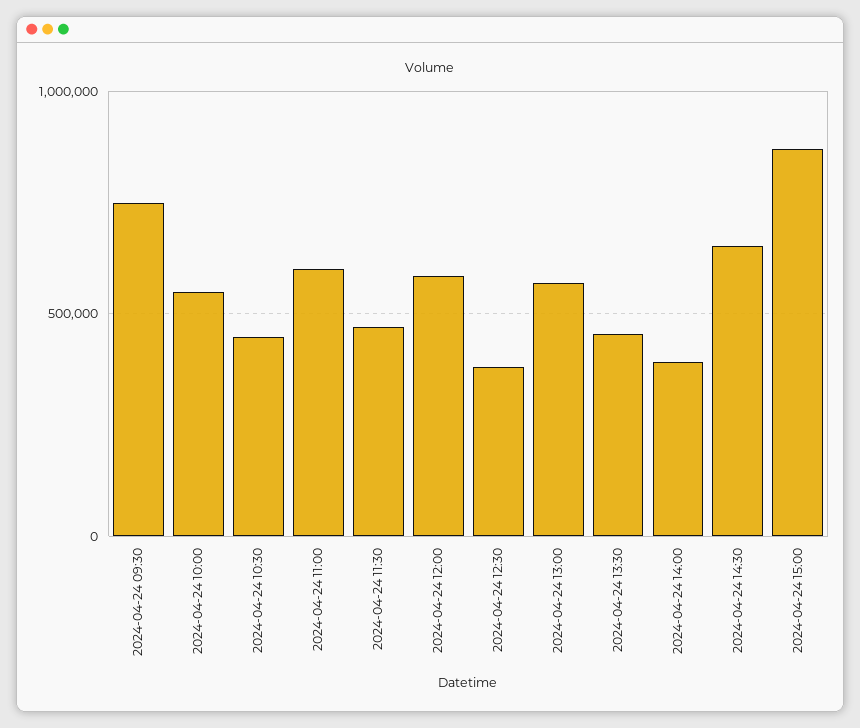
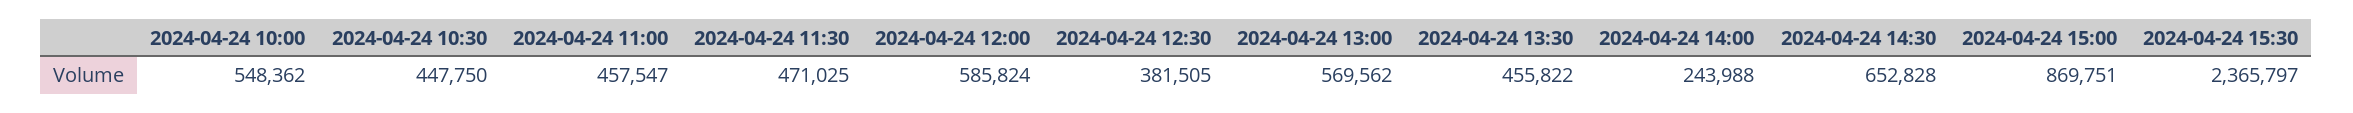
2024-04-24 09:30: 750000 -> none
2024-04-24 11:00: 600000 -> 457547
2024-04-24 14:00: 400000 -> 243988
2024-04-24 15:30: none -> 2365797

